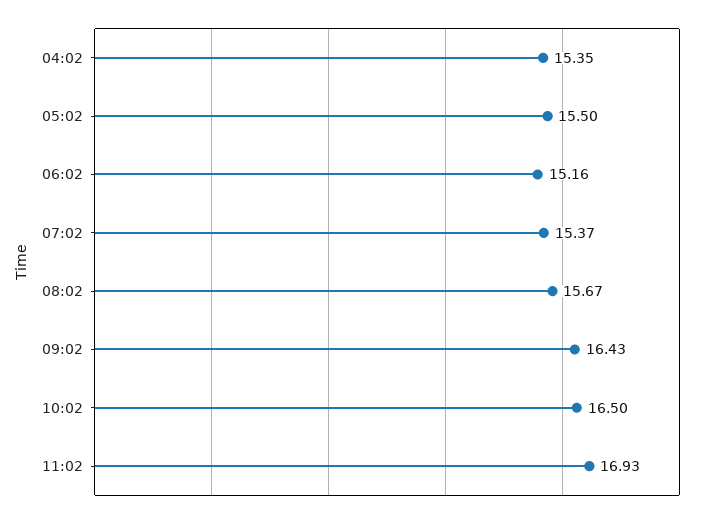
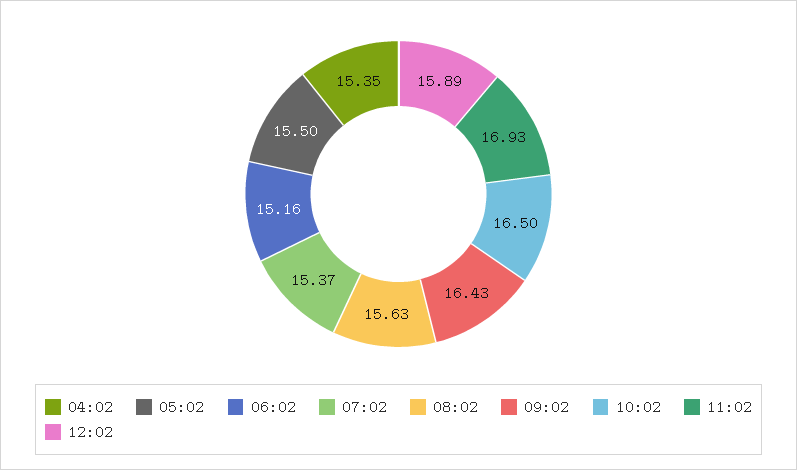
08:02: 15.67 -> 15.63
12:02: none -> 15.89

